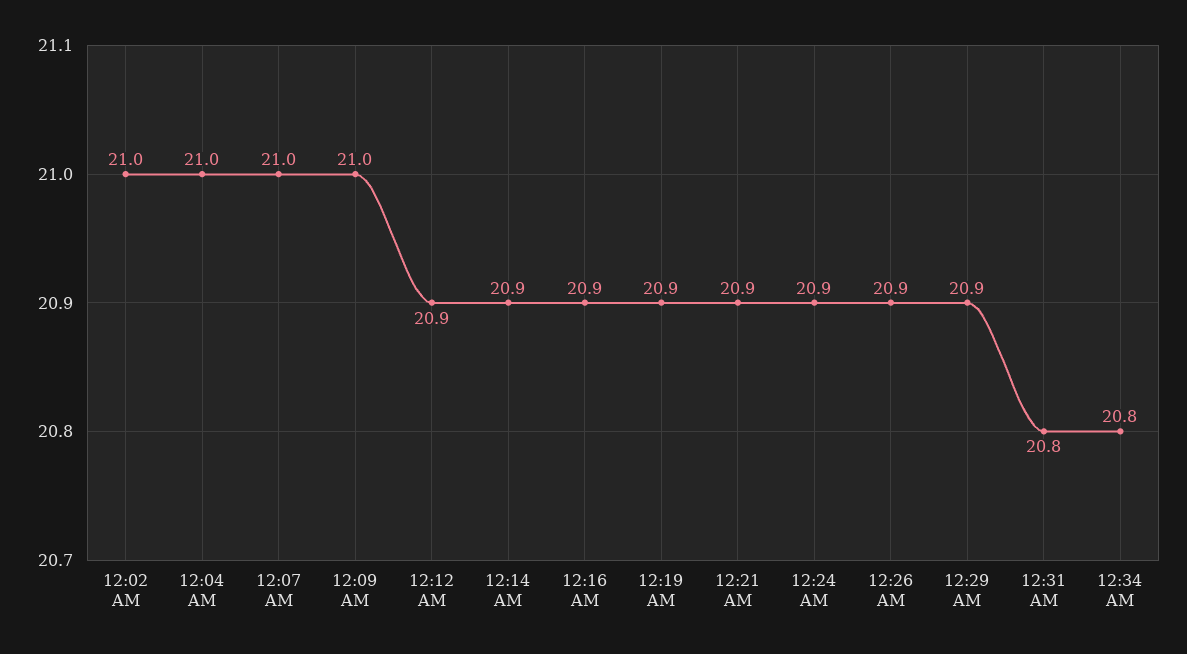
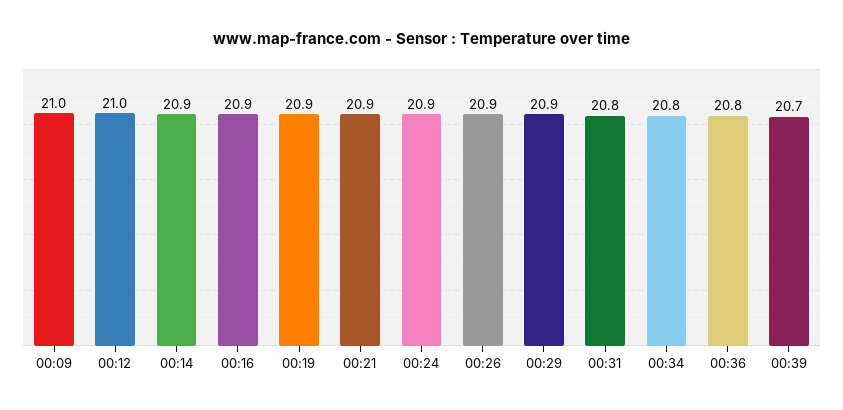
12:02 AM: 21 -> none
12:04 AM: 21 -> none
12:07 AM: 21 -> none
12:12 AM: 20.9 -> 21
00:36: none -> 20.8
00:39: none -> 20.7

